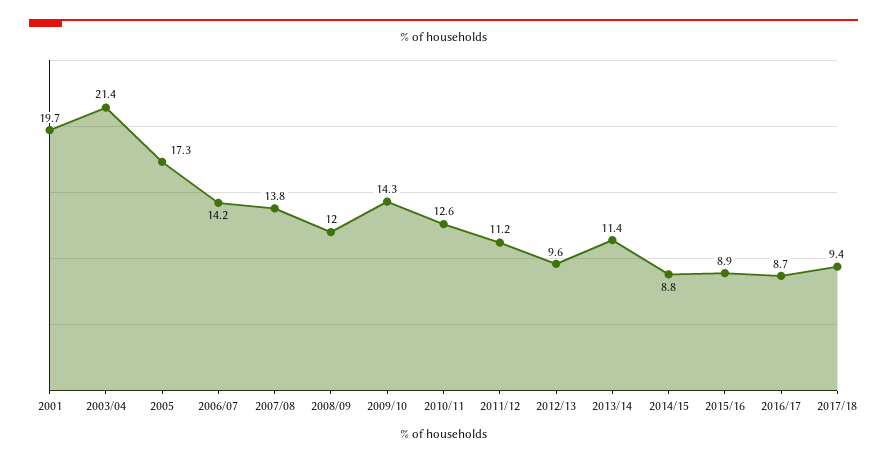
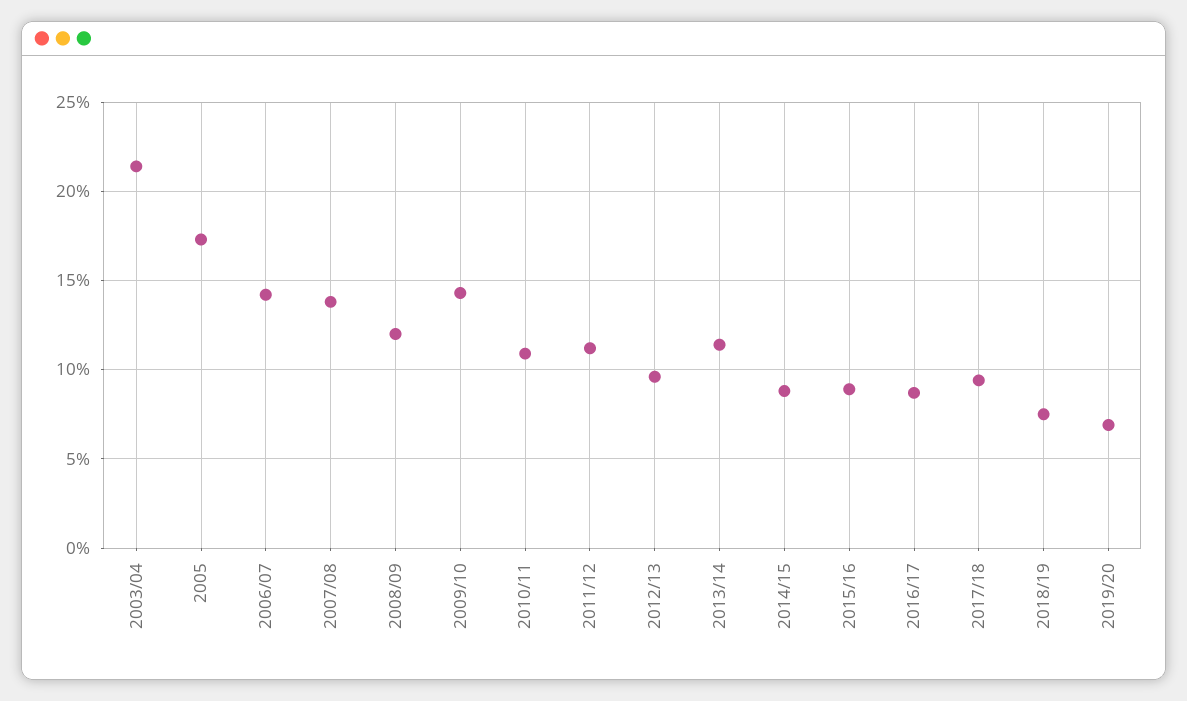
2001: 19.7 -> none
2010/11: 12.6 -> 11
2018/19: none -> 7.5
2019/20: none -> 7

